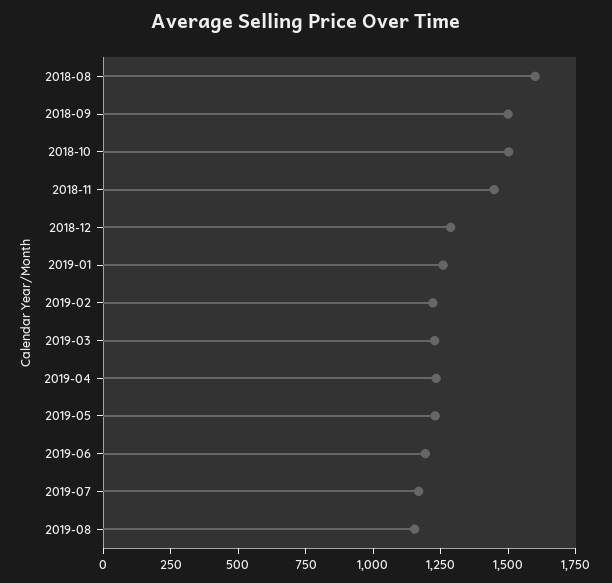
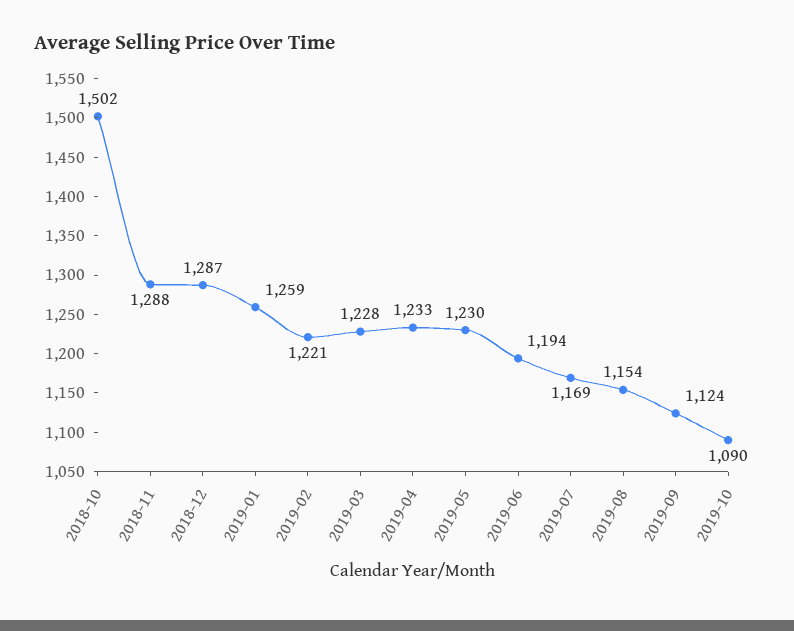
2018-08: 1600 -> none
2018-09: 1500 -> none
2018-11: 1450 -> 1288
2019-09: none -> 1124
2019-10: none -> 1090

